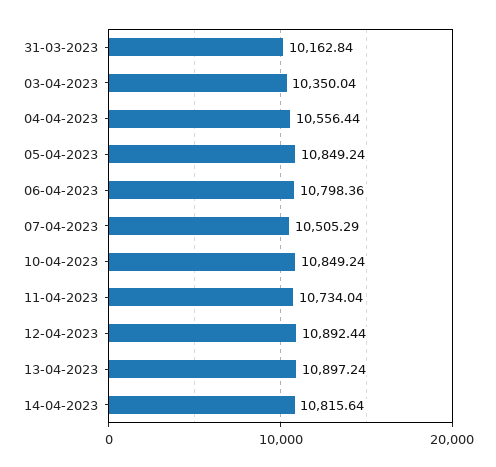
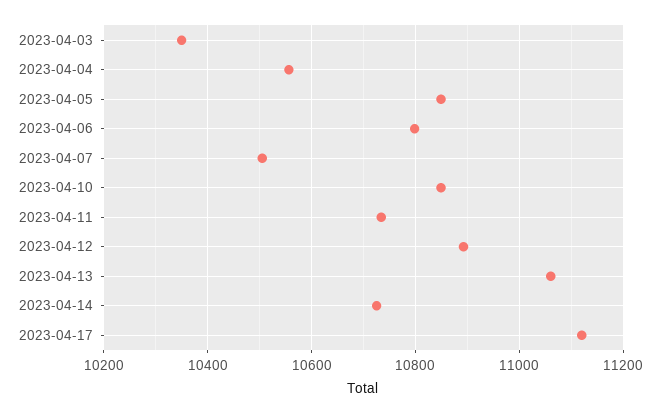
31-03-2023: 10162.84 -> none
13-04-2023: 10897.24 -> 11060
14-04-2023: 10815.64 -> 10720
2023-04-17: none -> 11120

